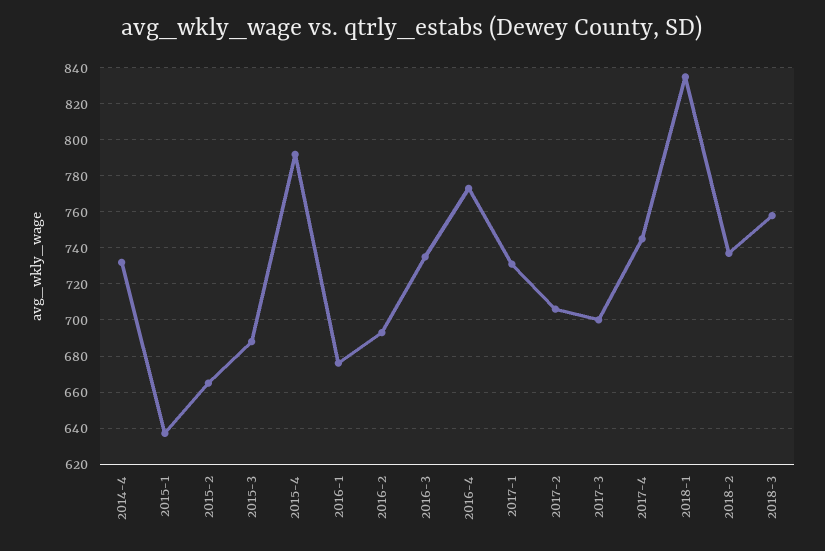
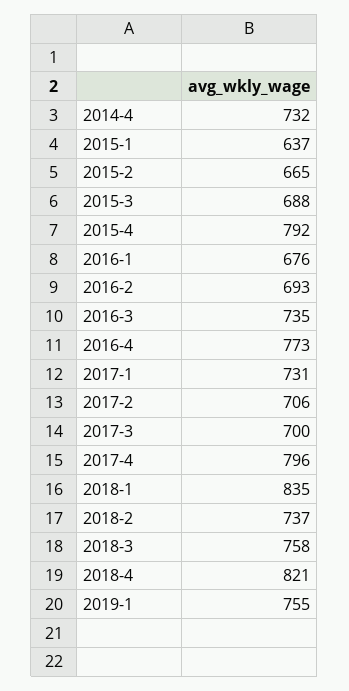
2017-4: 745 -> 796
2018-4: none -> 821
2019-1: none -> 755

